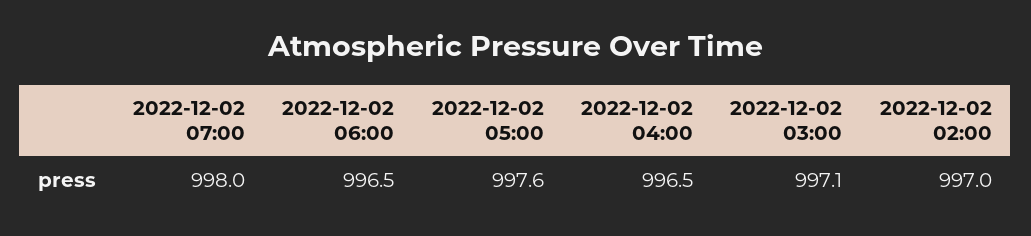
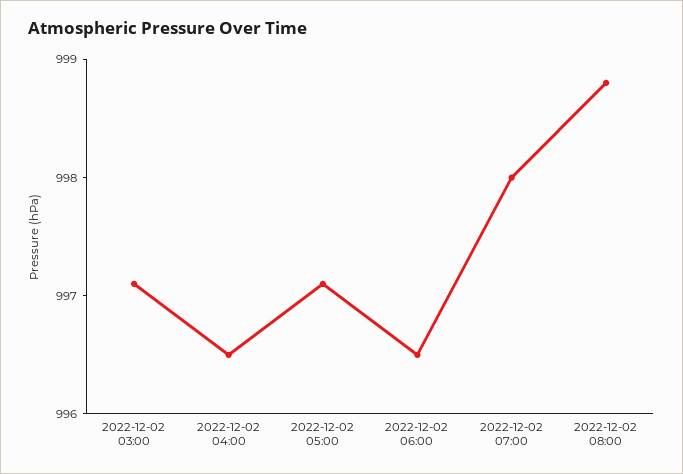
2022-12-02 05:00: 997.6 -> 997.1
2022-12-02 02:00: 997 -> none
2022-12-02 08:00: none -> 998.8

